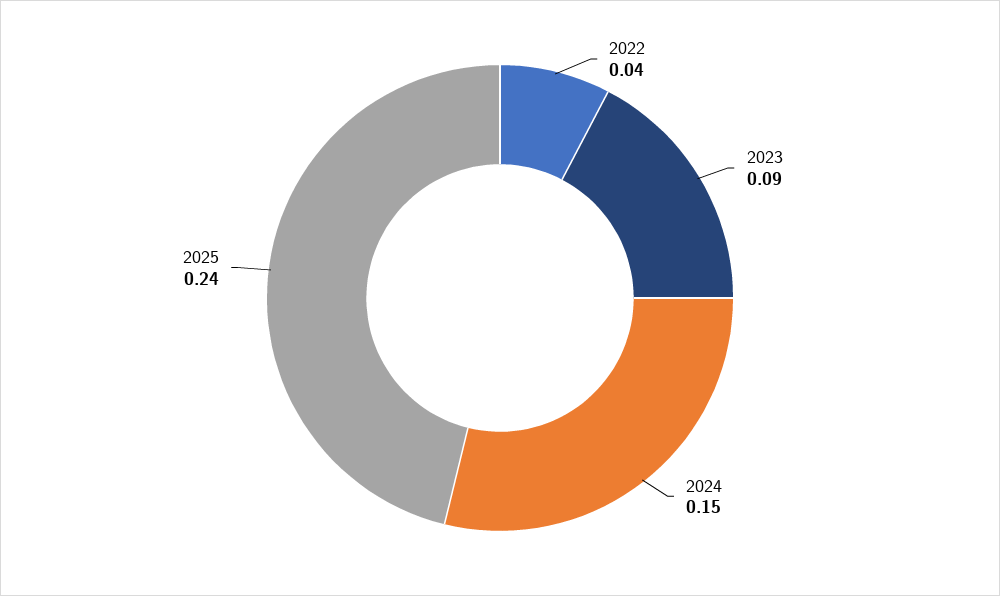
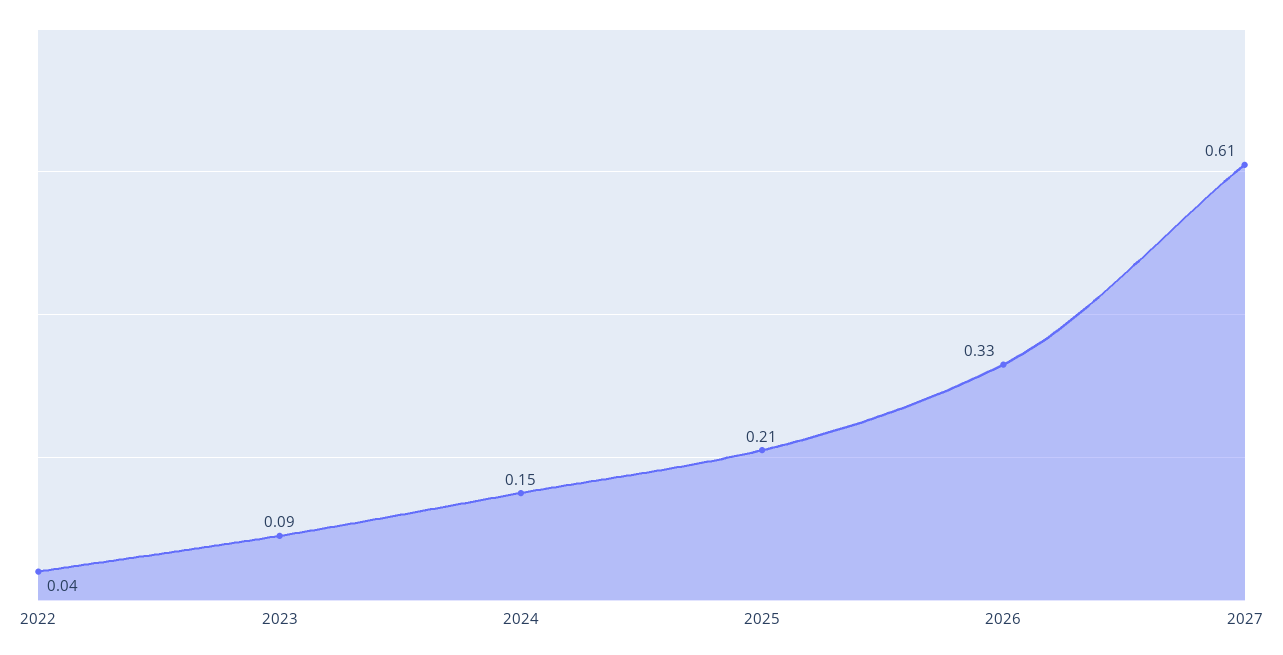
2025: 0.24 -> 0.21
2026: none -> 0.33
2027: none -> 0.61

